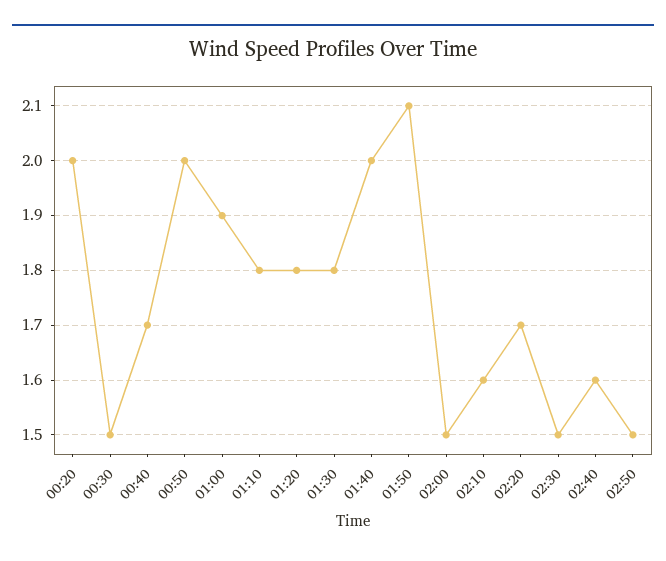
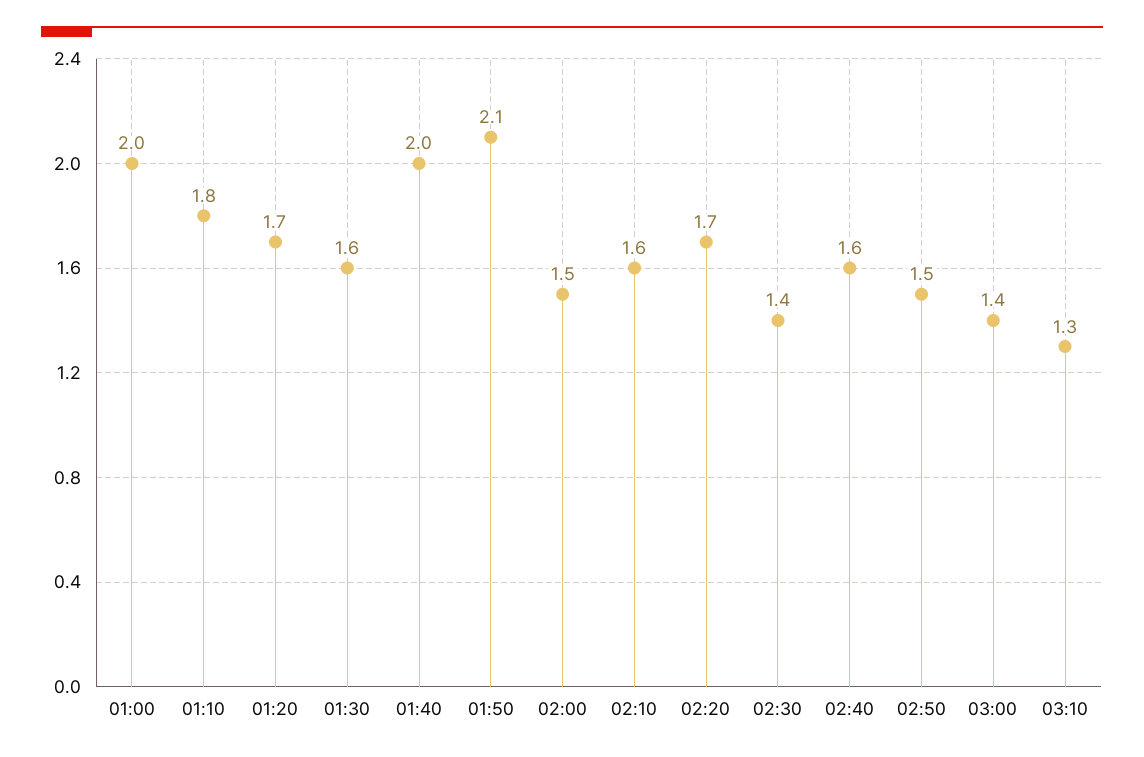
00:20: 2 -> none
00:30: 1.5 -> none
00:40: 1.7 -> none
00:50: 2 -> none
01:00: 1.9 -> 2
01:20: 1.8 -> 1.7
01:30: 1.8 -> 1.6
02:30: 1.5 -> 1.4
03:00: none -> 1.4
03:10: none -> 1.3

